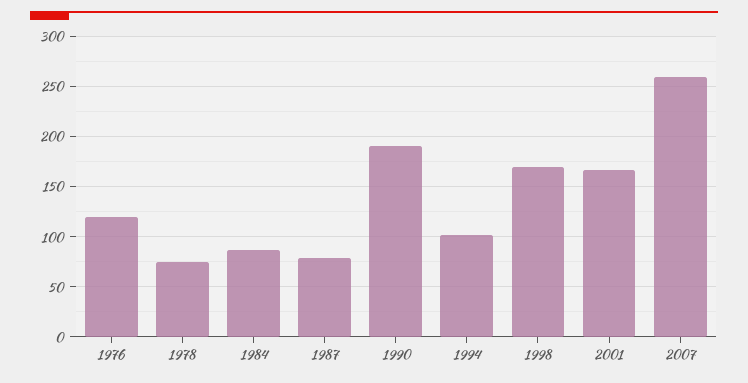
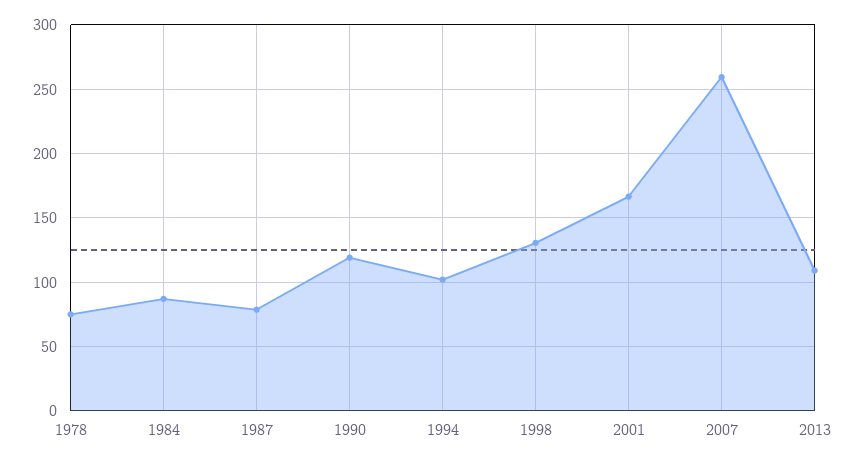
1976: 120 -> none
1990: 190 -> 120
1998: 170 -> 130
2013: none -> 110

